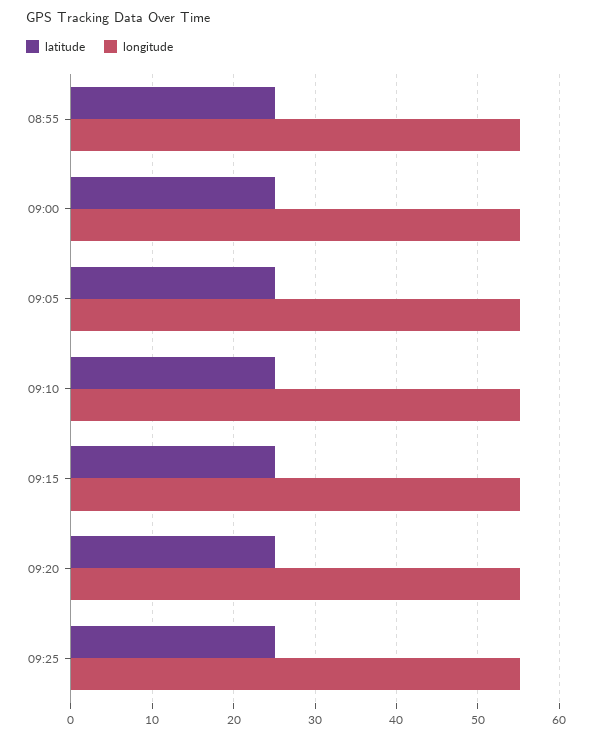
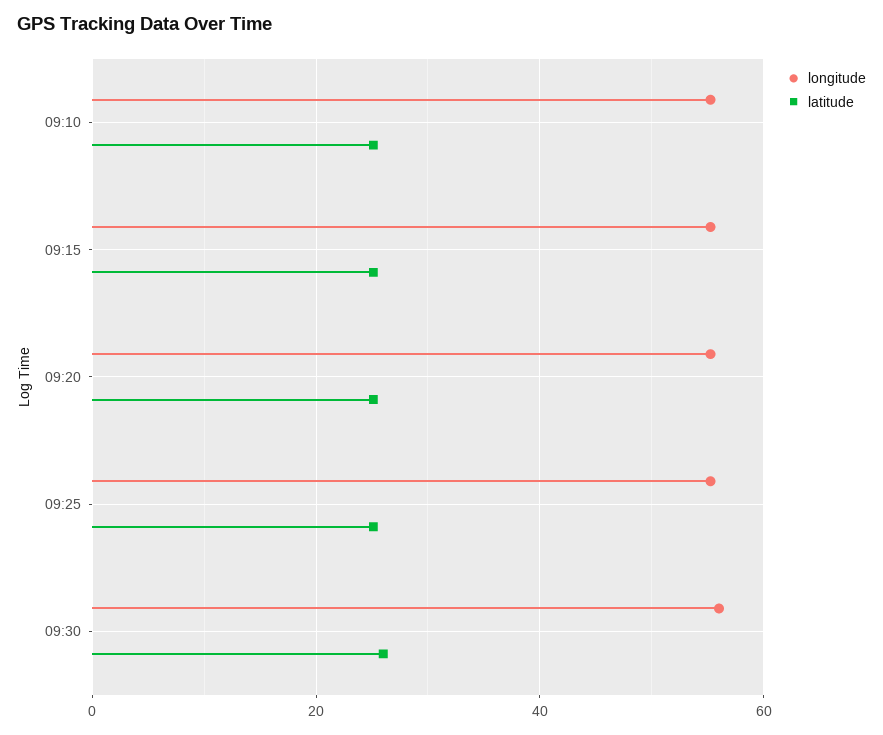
latitude, 08:55: 25 -> none
longitude, 08:55: 55 -> none
latitude, 09:00: 25 -> none
longitude, 09:00: 55 -> none
latitude, 09:05: 25 -> none
longitude, 09:05: 55 -> none
longitude, 09:30: none -> 56
latitude, 09:30: none -> 26

